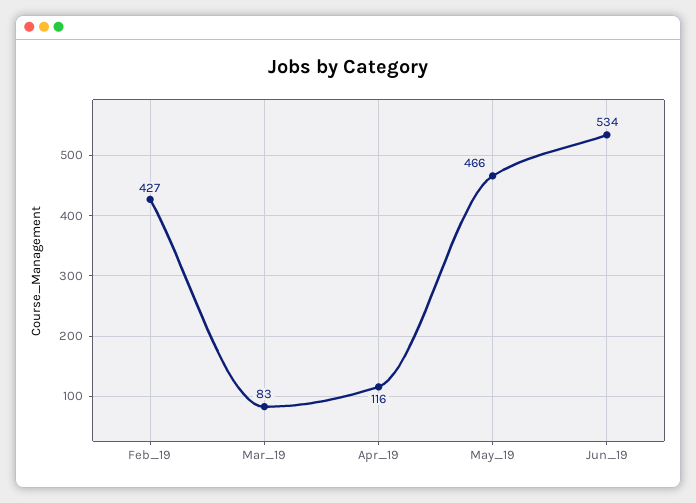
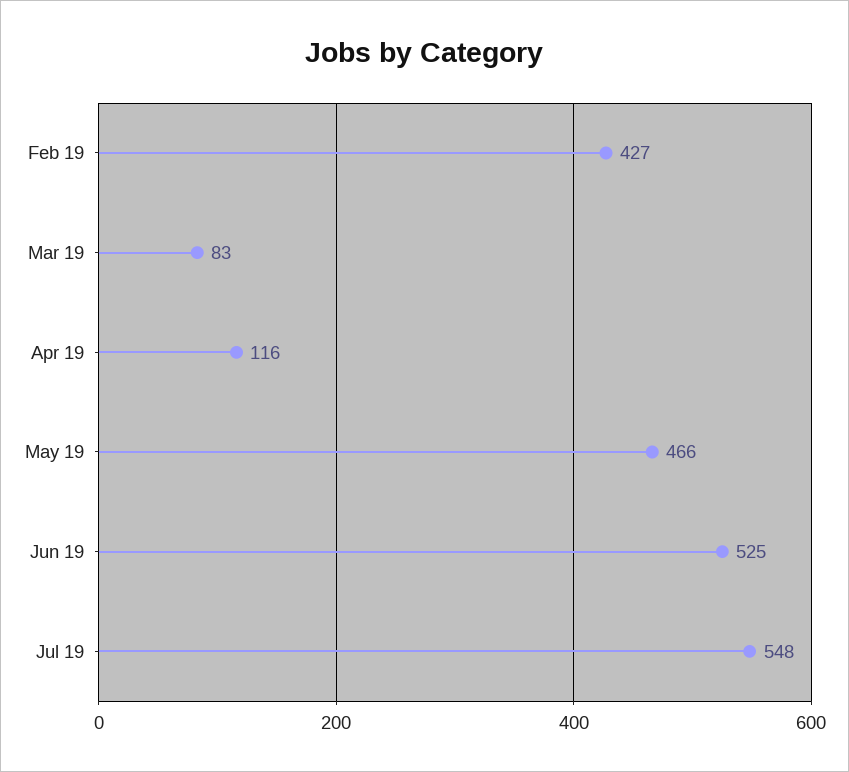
Jun_19: 534 -> 525
Jul 19: none -> 548

